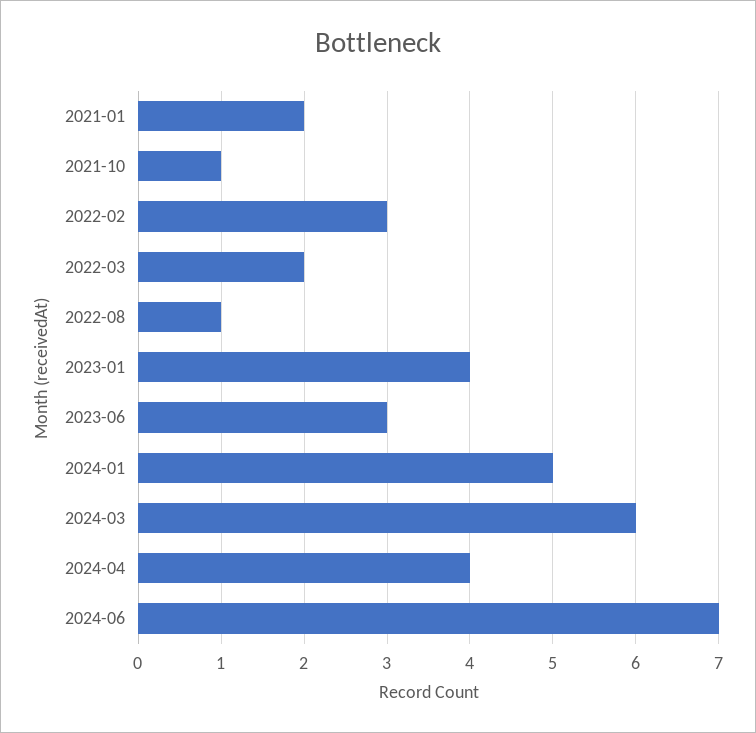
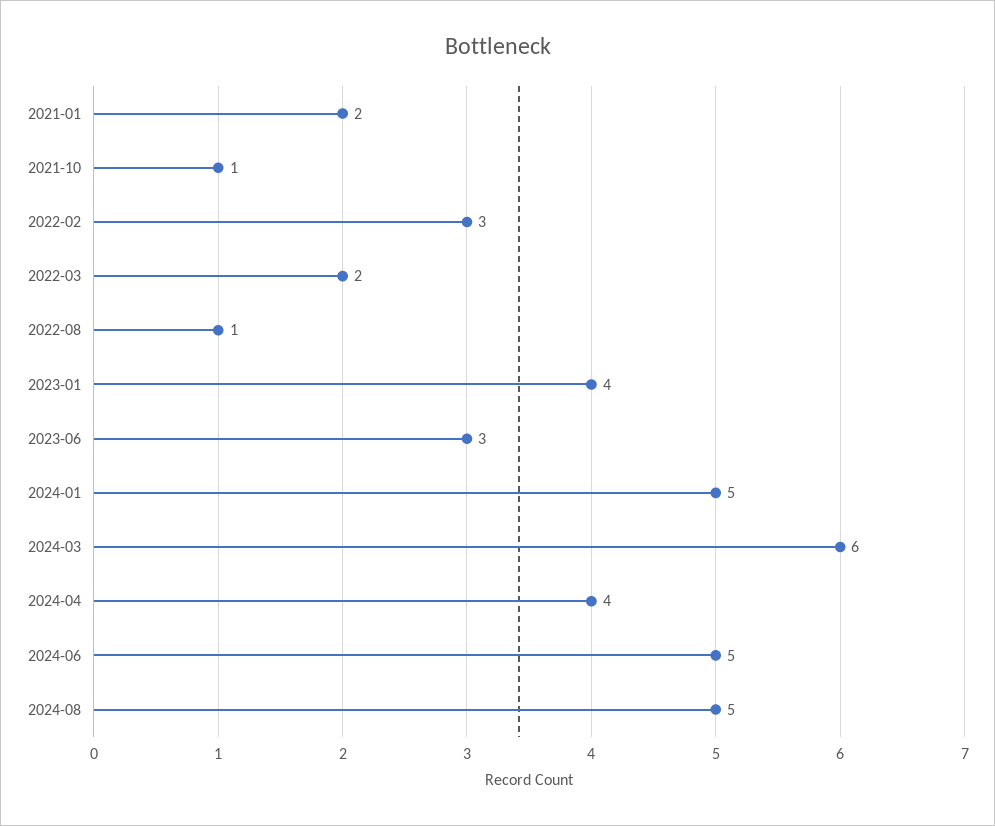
2024-06: 7 -> 5
2024-08: none -> 5

